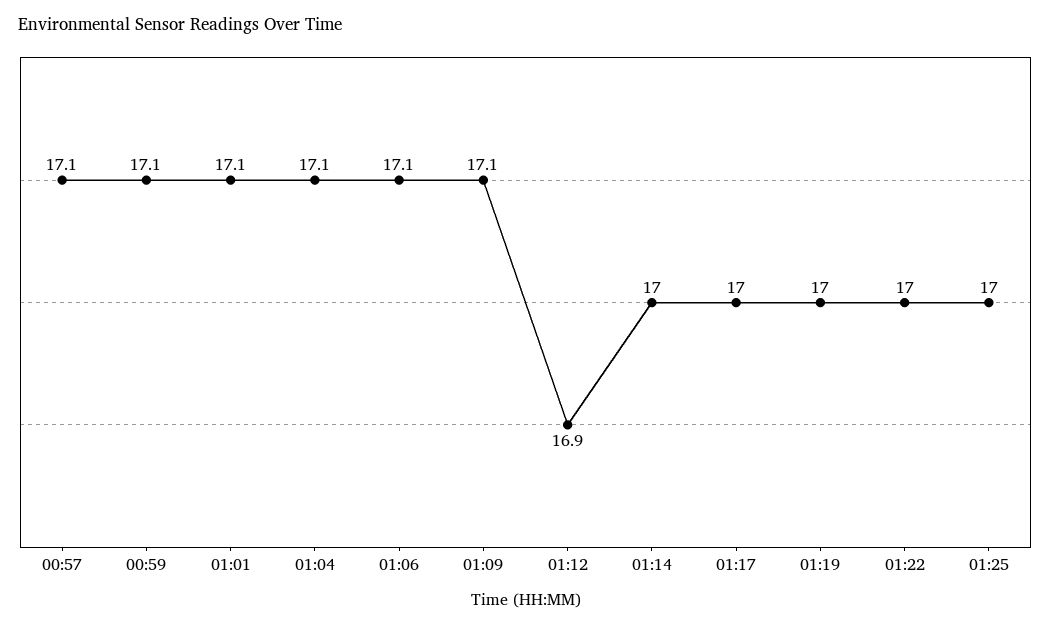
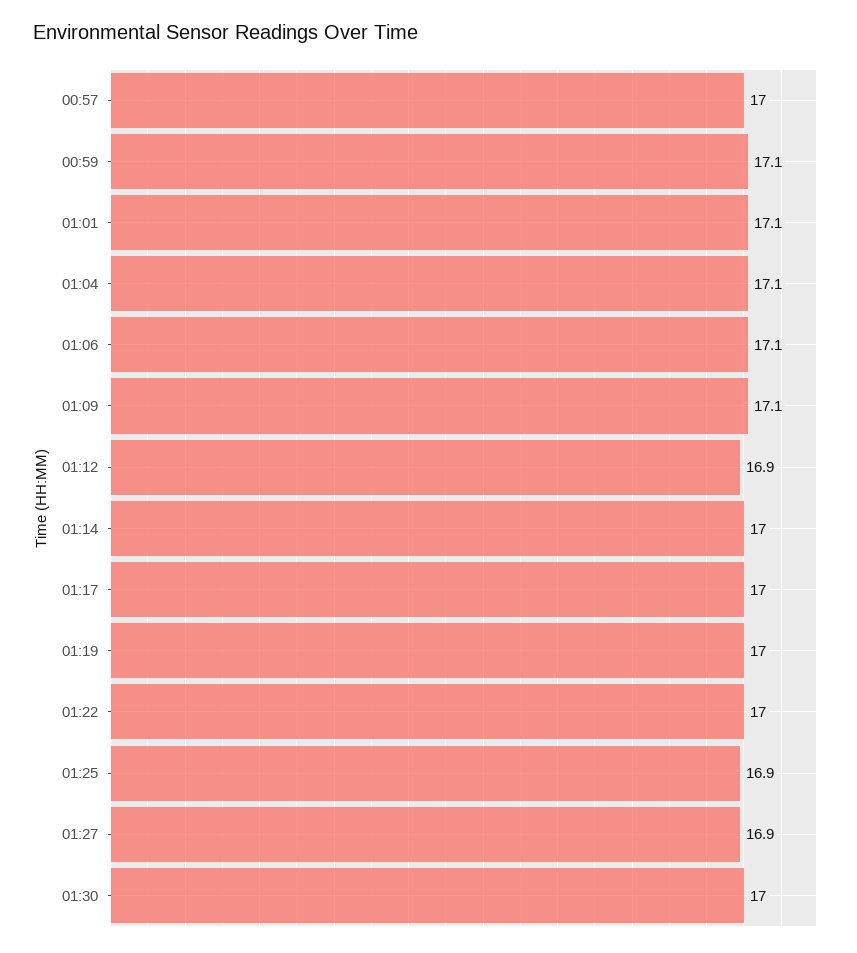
00:57: 17.1 -> 17
01:25: 17 -> 16.9
01:27: none -> 16.9
01:30: none -> 17

